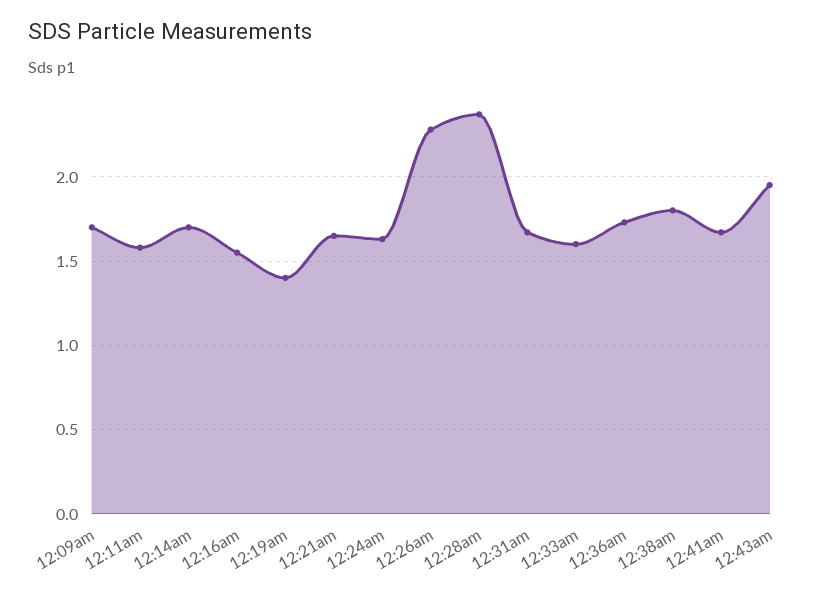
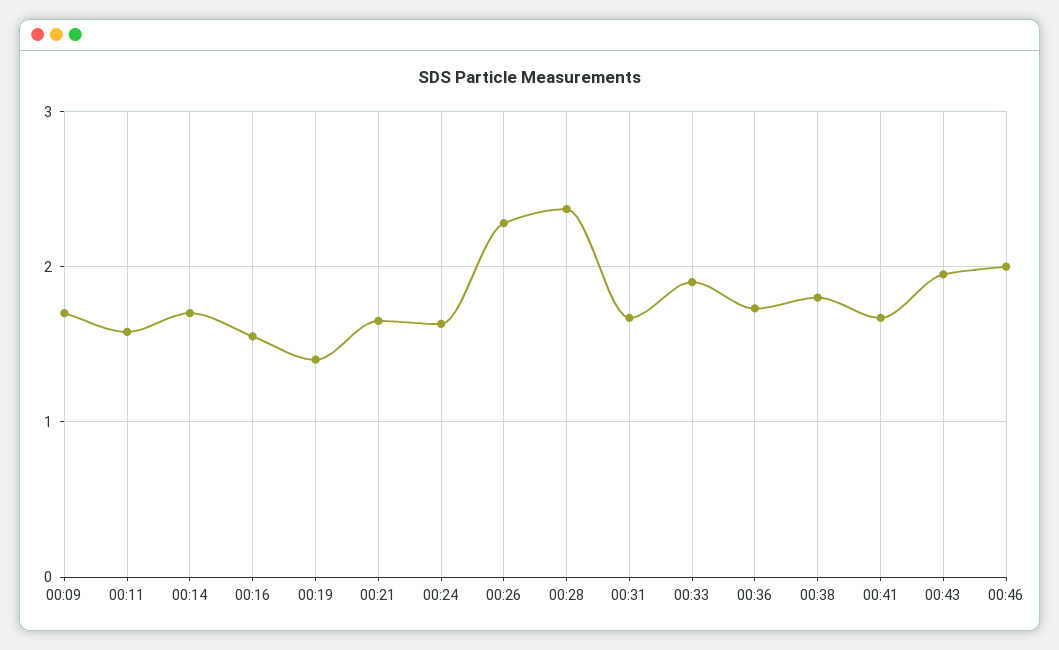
12:33am: 1.6 -> 1.9
00:46: none -> 2

